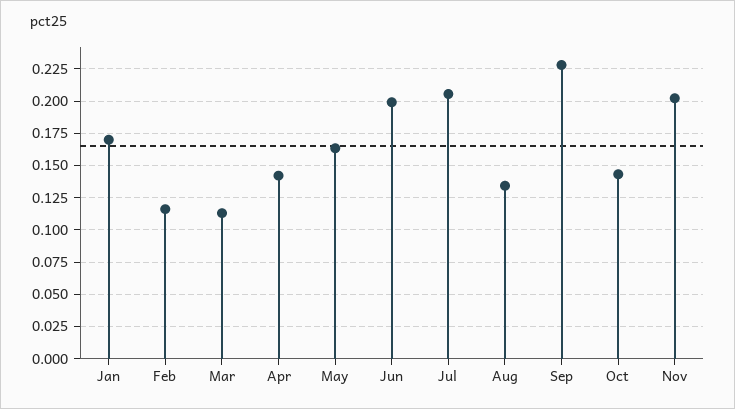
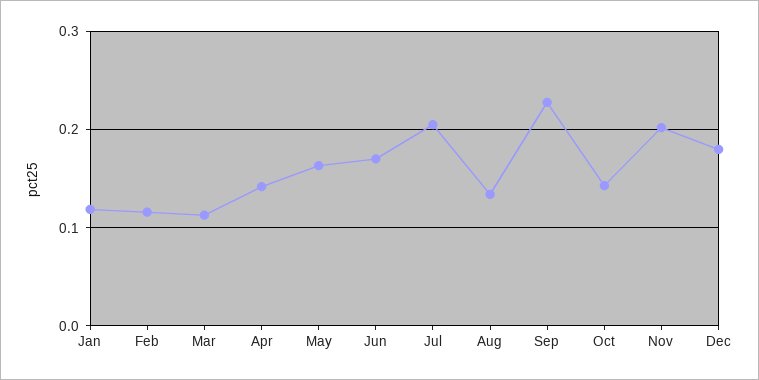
Jan: 0.17 -> 0.12
Jun: 0.2 -> 0.17
Dec: none -> 0.18

